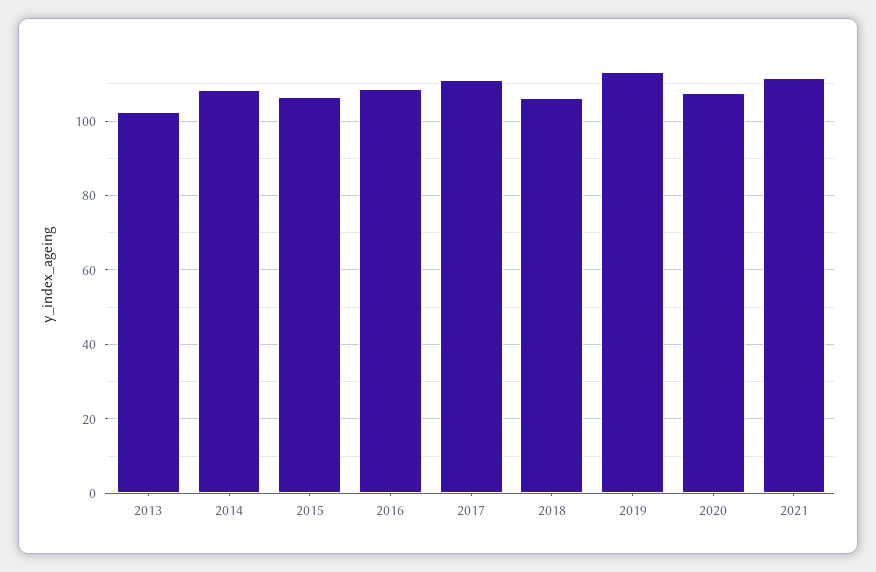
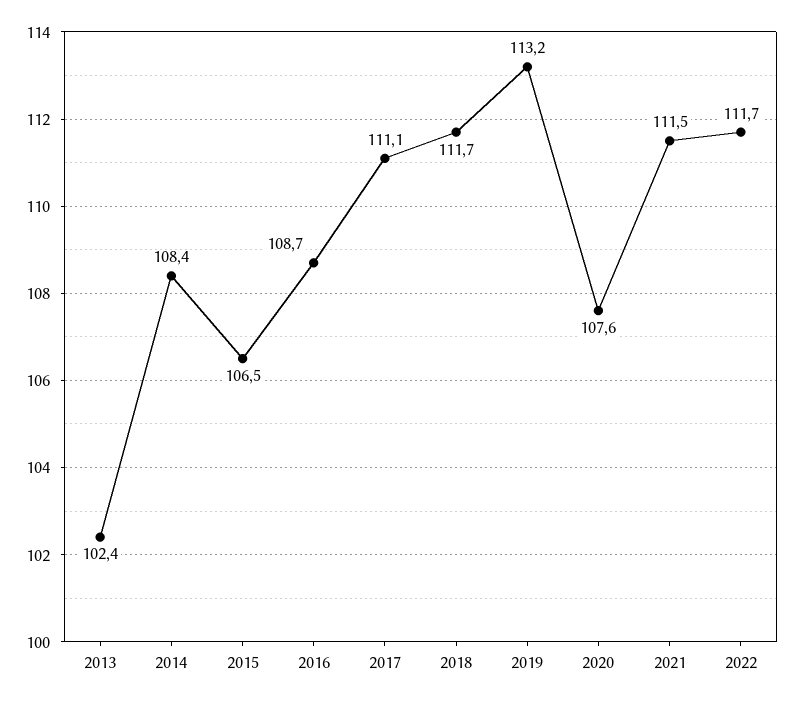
2018: 106 -> 111.7
2022: none -> 111.7

